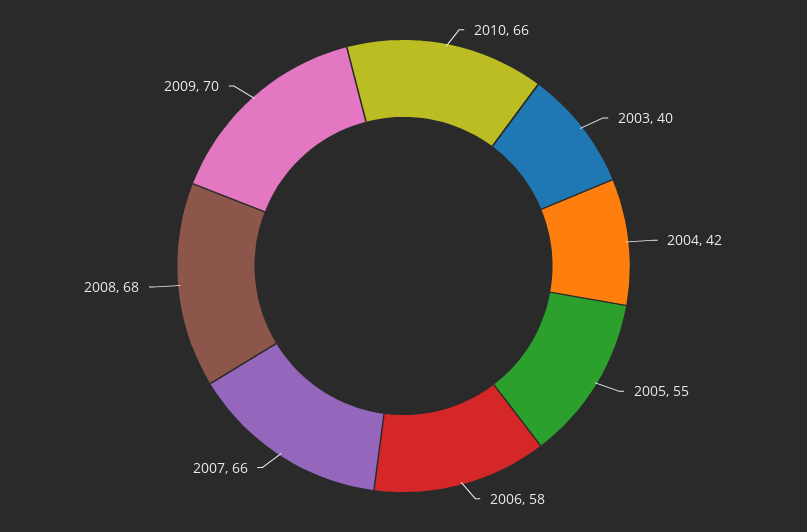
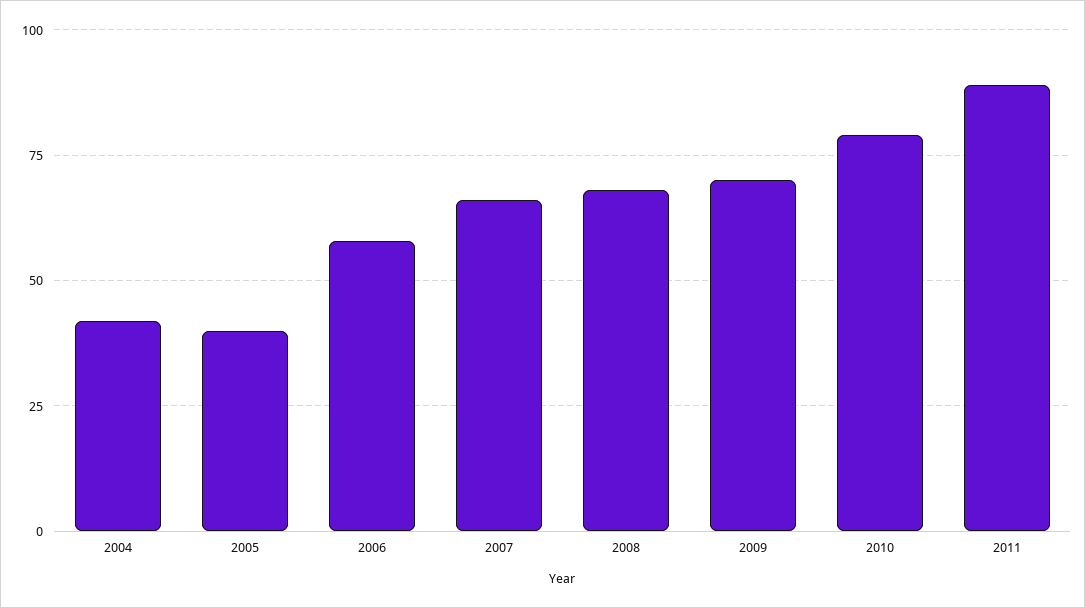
2010: 66 -> 80
2003: 40 -> none
2005: 55 -> 40
2011: none -> 90

